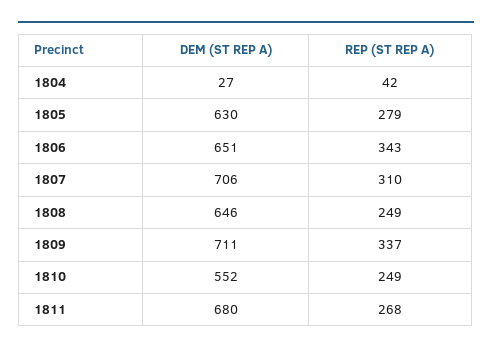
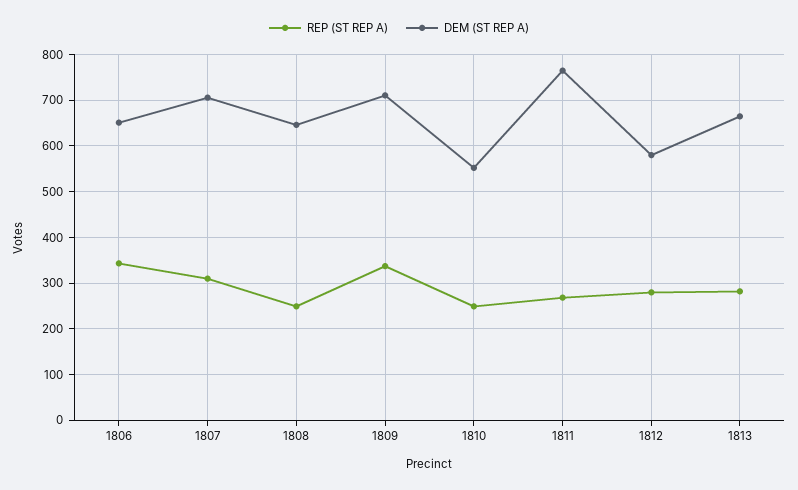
DEM (ST REP A), 1804: 27 -> none
REP (ST REP A), 1804: 42 -> none
DEM (ST REP A), 1805: 630 -> none
REP (ST REP A), 1805: 279 -> none
DEM (ST REP A), 1811: 680 -> 760
REP (ST REP A), 1812: none -> 280
DEM (ST REP A), 1812: none -> 580
REP (ST REP A), 1813: none -> 280
DEM (ST REP A), 1813: none -> 660

